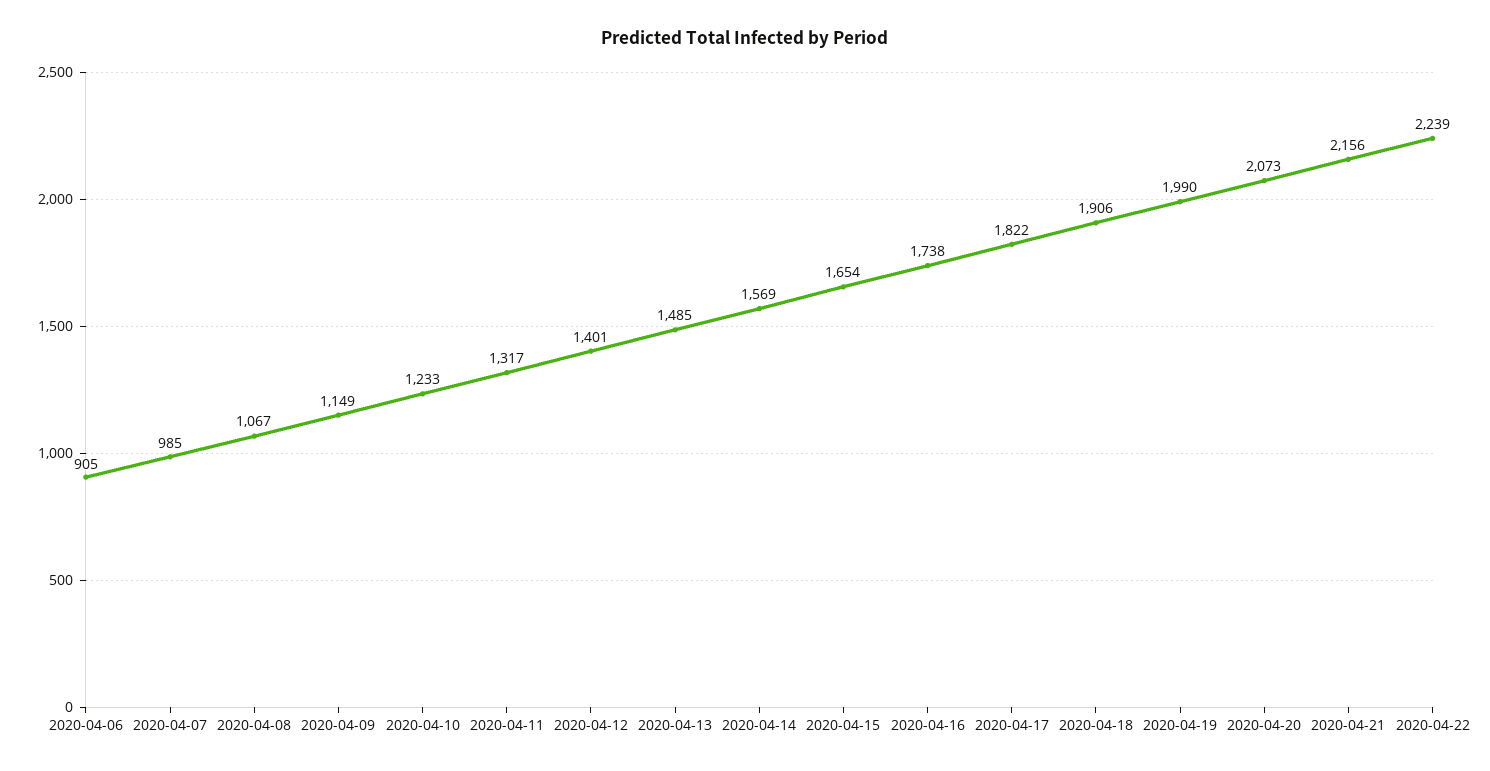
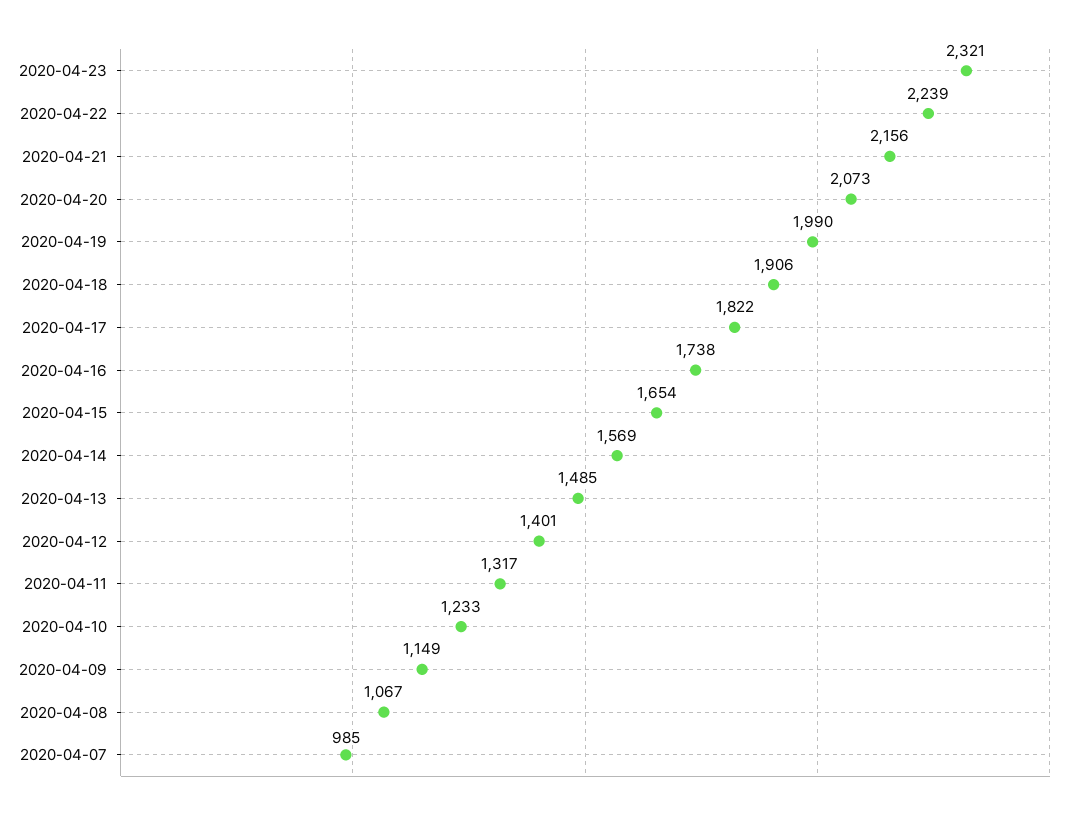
2020-04-06: 905 -> none
2020-04-23: none -> 2321

